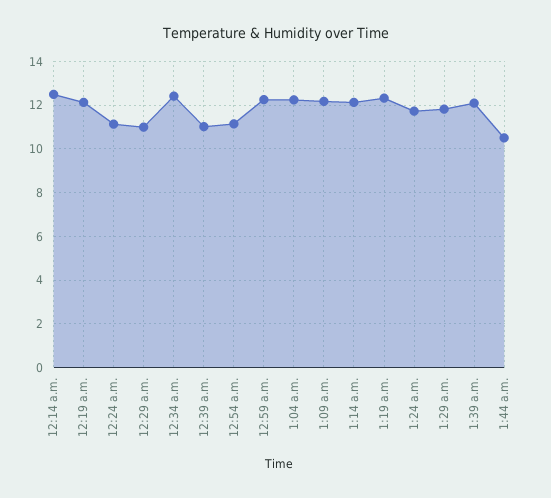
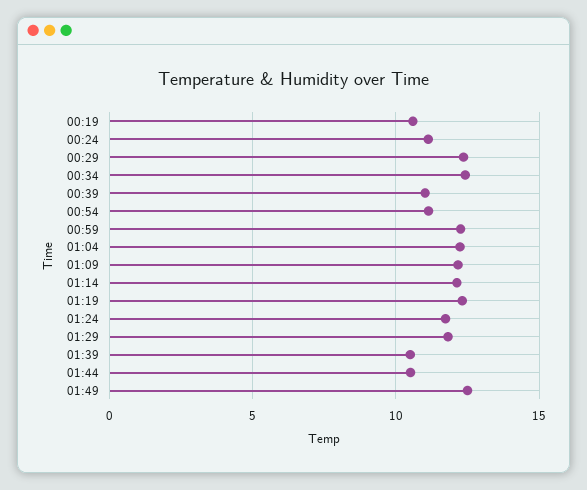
12:14 a.m.: 12.5 -> none
12:19 a.m.: 12 -> 10.5
12:29 a.m.: 11 -> 12.5
1:39 a.m.: 12 -> 10.5
01:49: none -> 12.5

